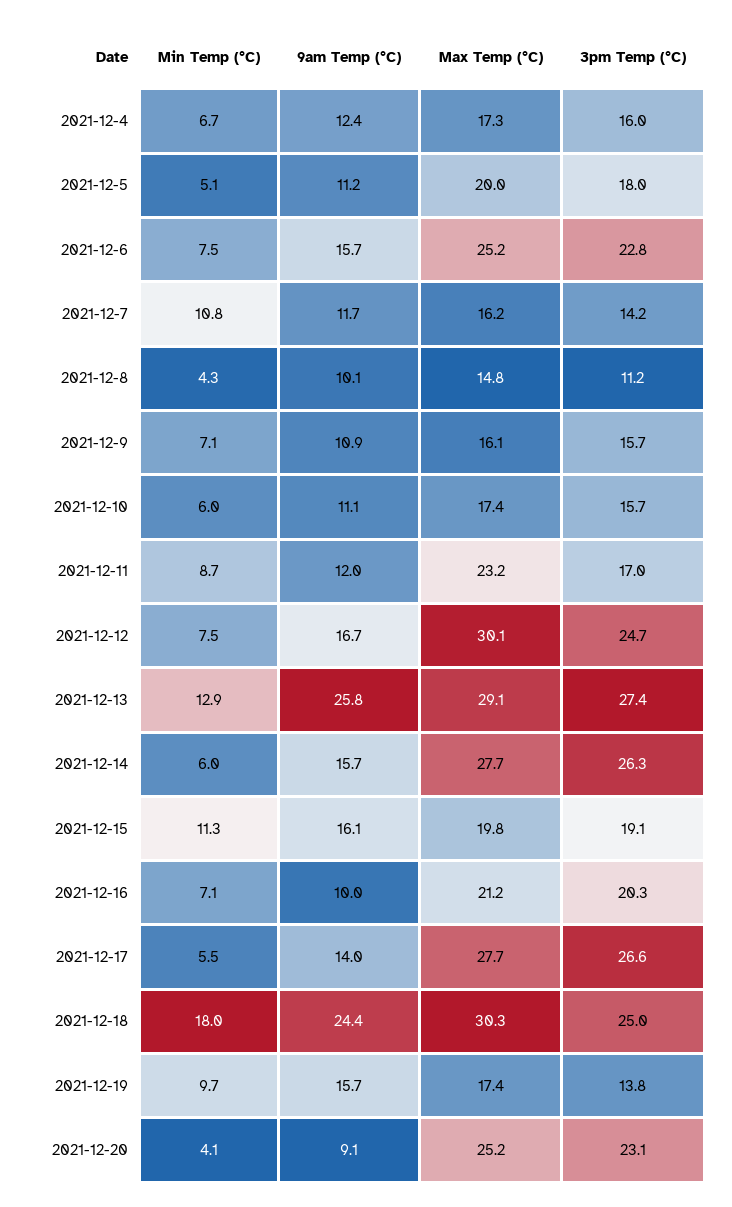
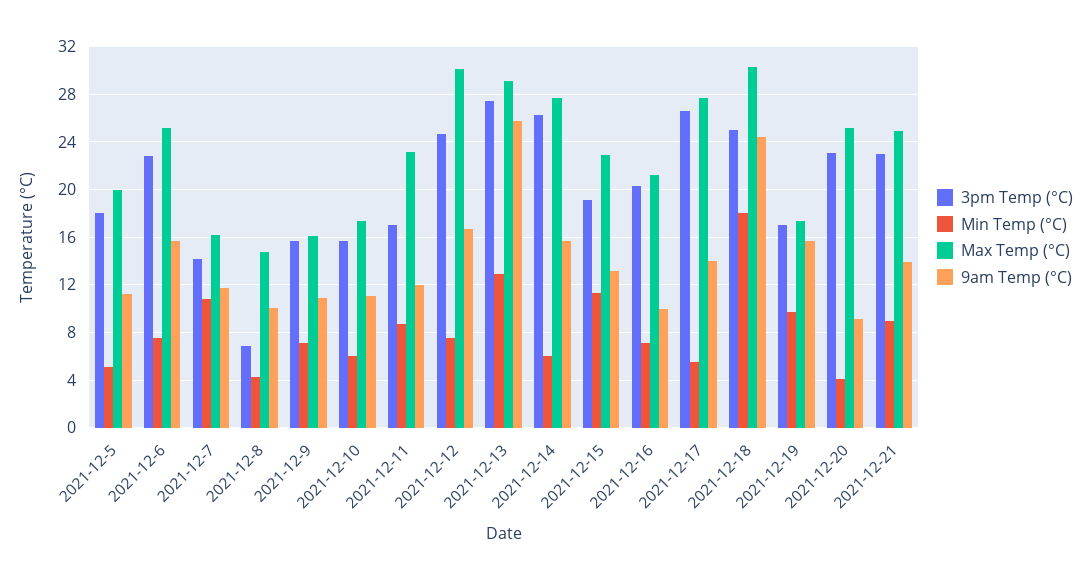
Min Temp (°C), 2021-12-4: 6.7 -> none
9am Temp (°C), 2021-12-4: 12.4 -> none
Max Temp (°C), 2021-12-4: 17.3 -> none
3pm Temp (°C), 2021-12-4: 16 -> none
3pm Temp (°C), 2021-12-8: 11.2 -> 7
9am Temp (°C), 2021-12-15: 16.1 -> 13
Max Temp (°C), 2021-12-15: 19.8 -> 23
3pm Temp (°C), 2021-12-19: 13.8 -> 17
3pm Temp (°C), 2021-12-21: none -> 23
Min Temp (°C), 2021-12-21: none -> 9
Max Temp (°C), 2021-12-21: none -> 25
9am Temp (°C), 2021-12-21: none -> 14

